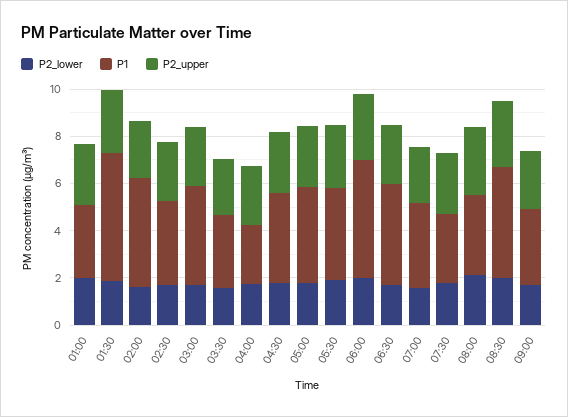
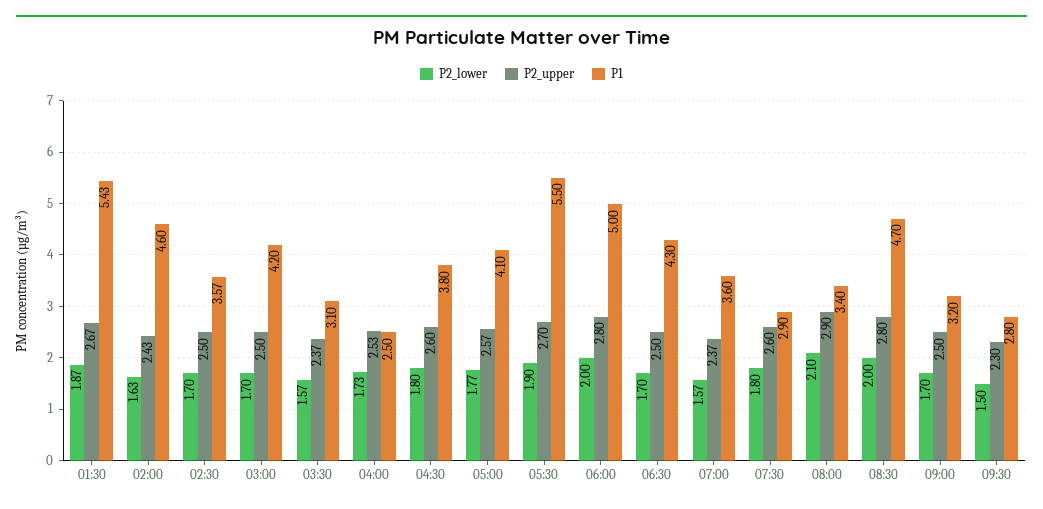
P2_lower, 01:00: 2 -> none
P1, 01:00: 3 -> none
P2_upper, 01:00: 2.5 -> none
P1, 05:30: 4 -> 5.5
P2_lower, 09:30: none -> 1.5
P2_upper, 09:30: none -> 2.3
P1, 09:30: none -> 2.8

